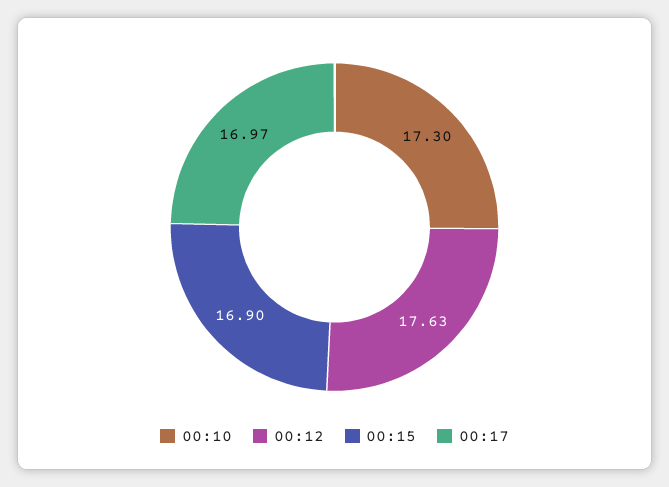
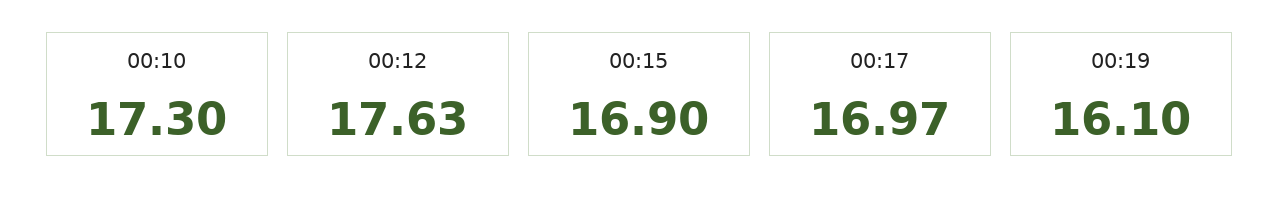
00:19: none -> 16.1

